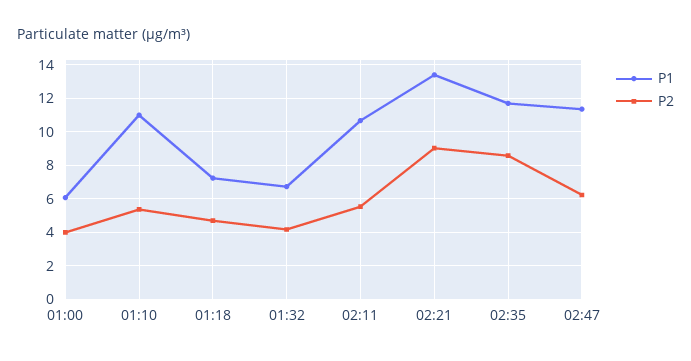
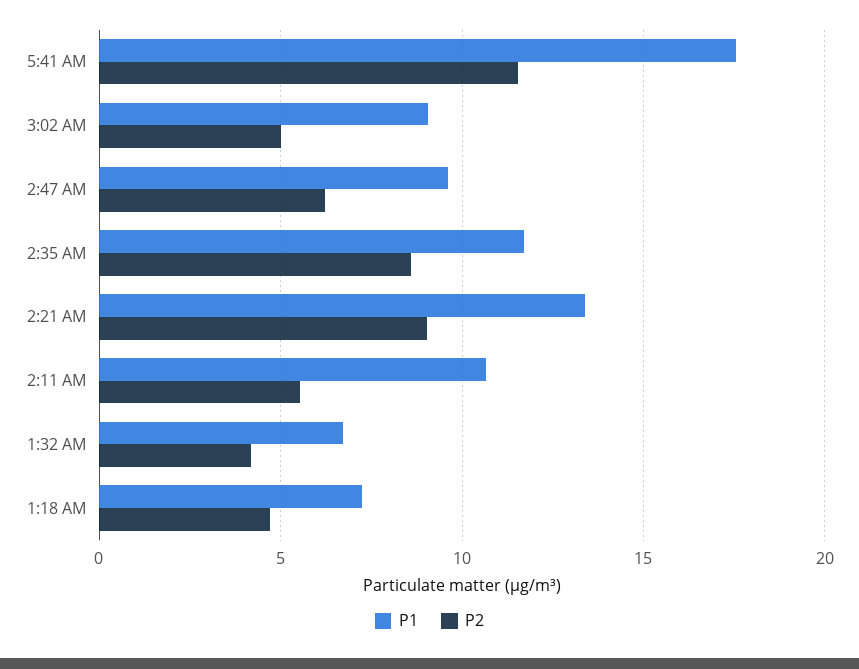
P1, 01:00: 6 -> none
P2, 01:00: 4 -> none
P1, 01:10: 11 -> none
P2, 01:10: 5.5 -> none
P1, 02:47: 11.5 -> 9.5
P1, 5:41 AM: none -> 17.5
P2, 5:41 AM: none -> 11.5
P1, 3:02 AM: none -> 9
P2, 3:02 AM: none -> 5

